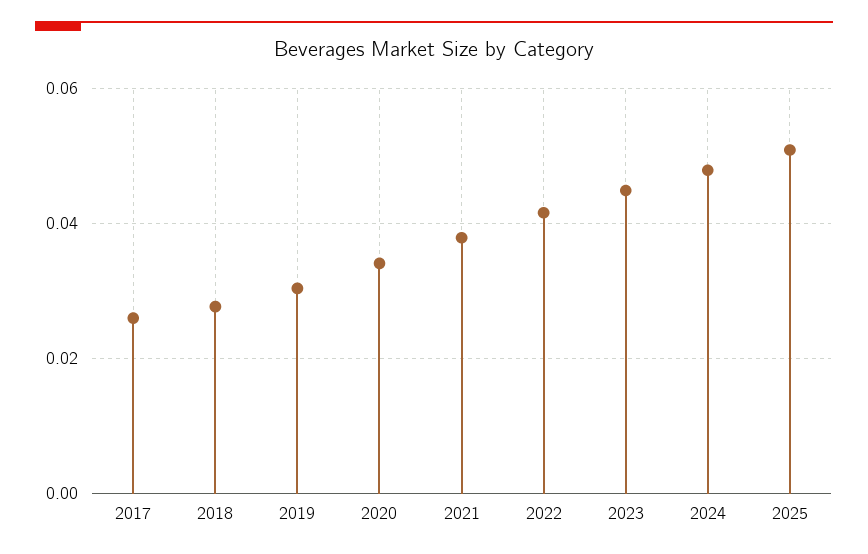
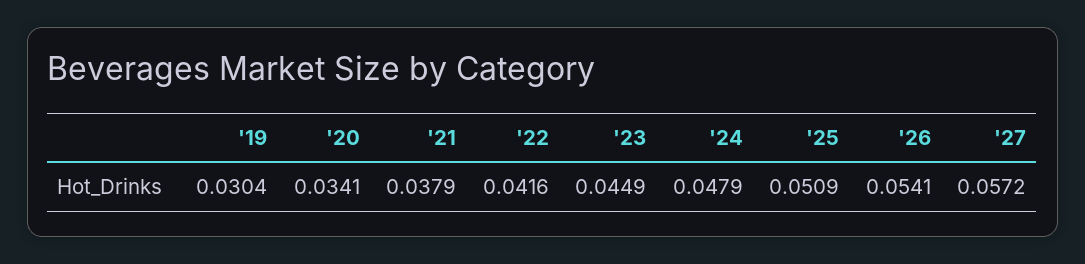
2017: 0.026 -> none
2018: 0.028 -> none
'26: none -> 0.0541
'27: none -> 0.0572

